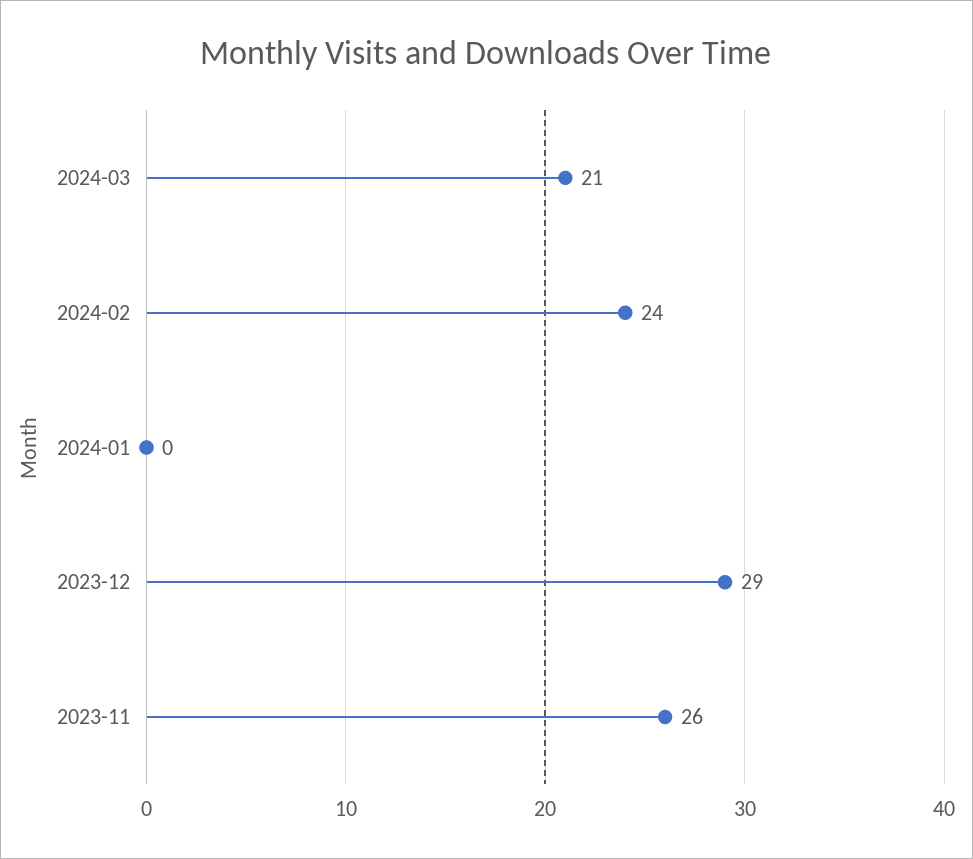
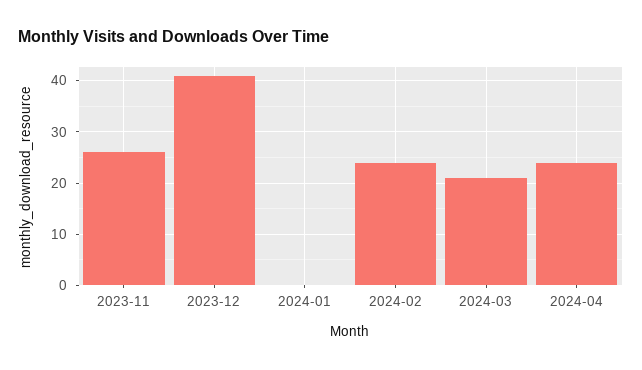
2023-12: 29 -> 40
2024-04: none -> 25

